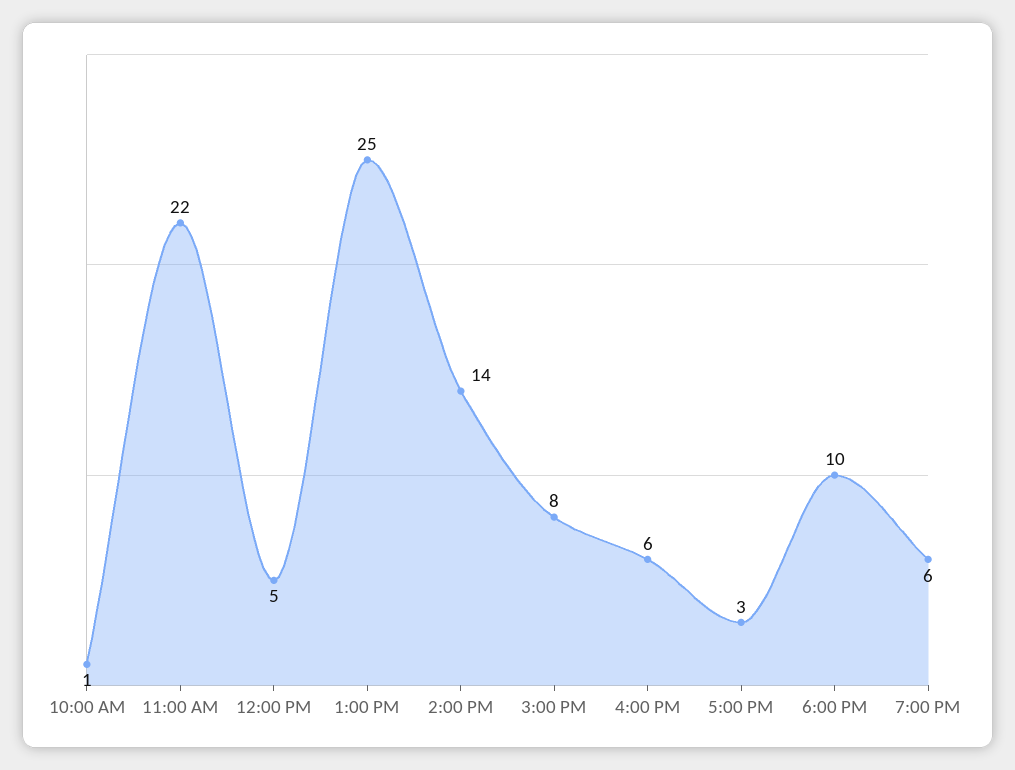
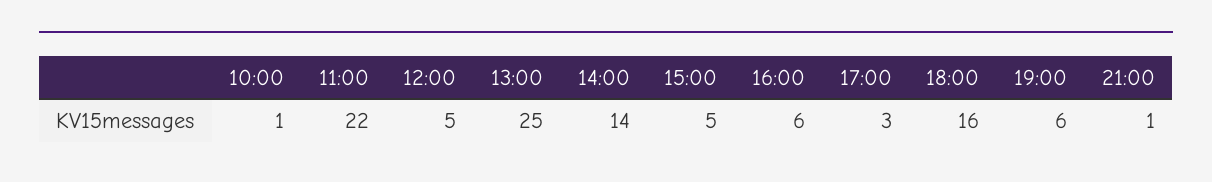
3:00 PM: 8 -> 5
6:00 PM: 10 -> 16
21:00: none -> 1

